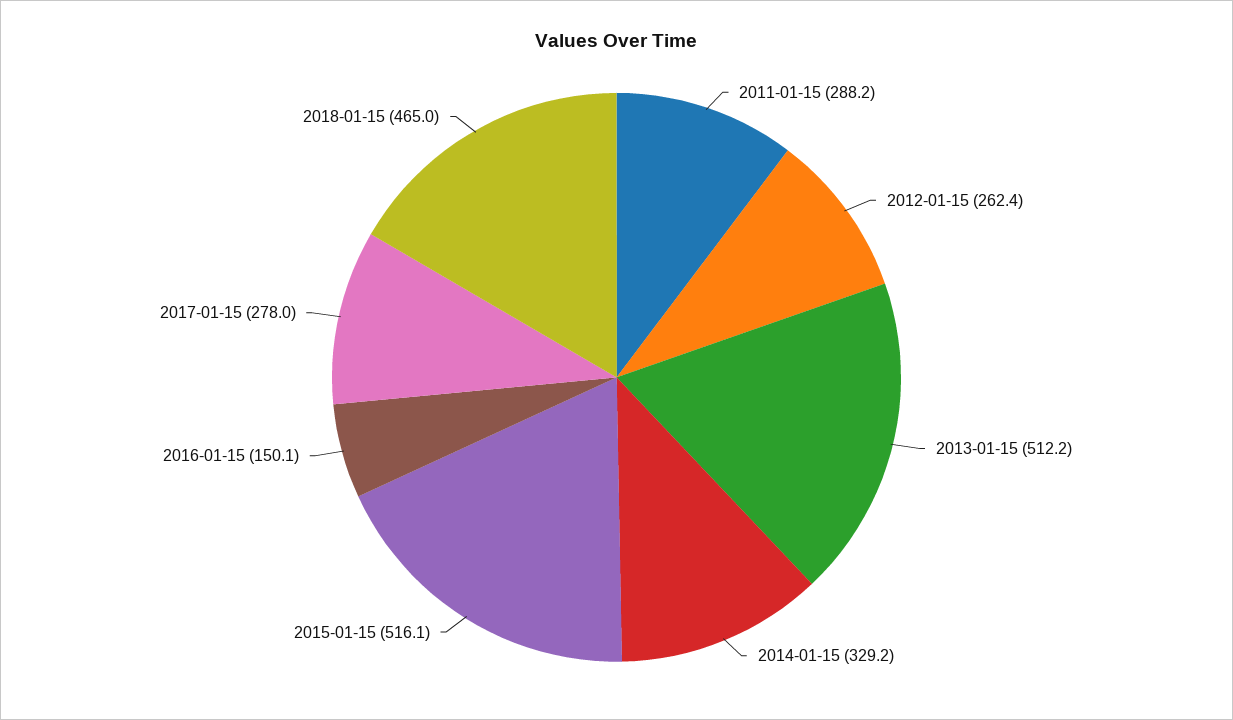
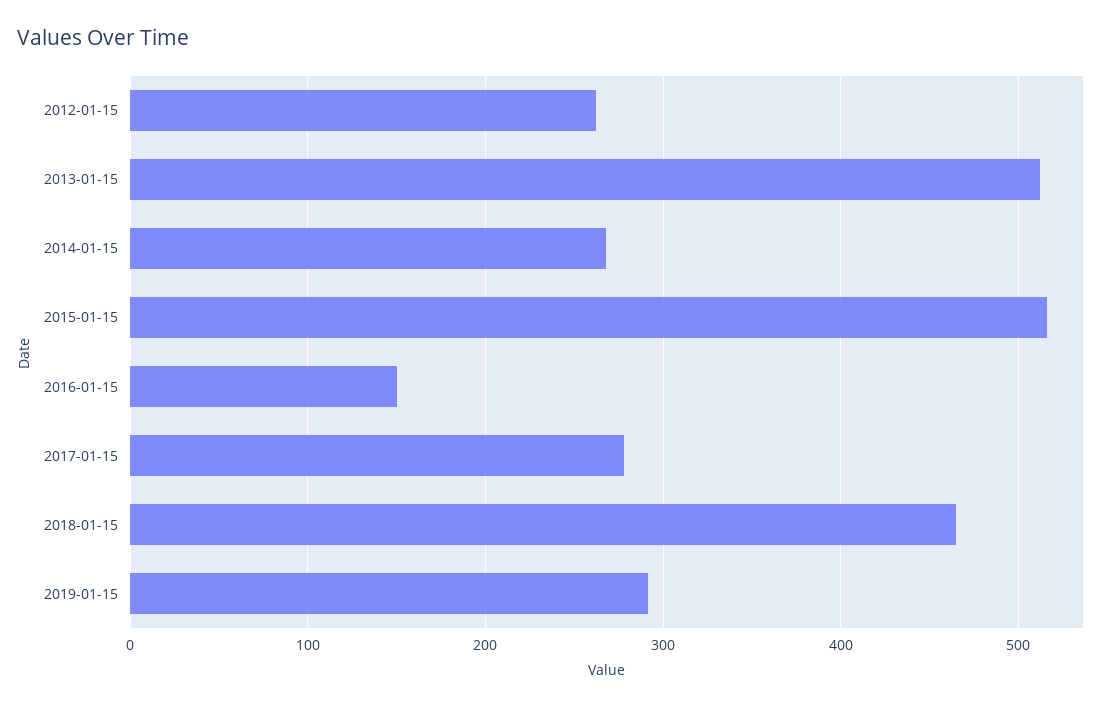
2011-01-15: 288.2 -> none
2014-01-15: 329.2 -> 270
2019-01-15: none -> 290

